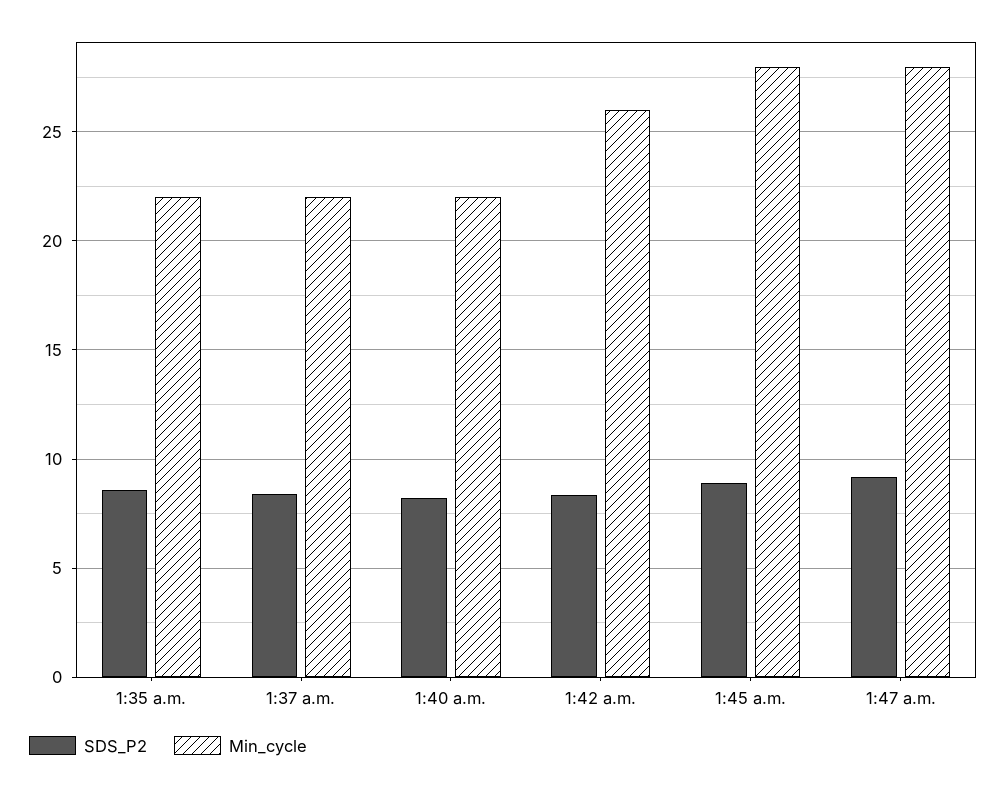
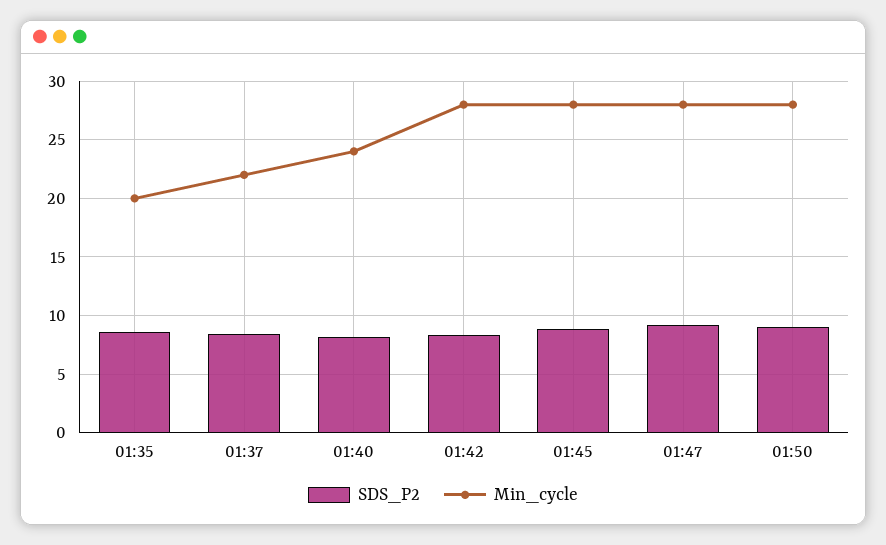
Min_cycle, 1:35 a.m.: 22 -> 20
Min_cycle, 1:40 a.m.: 22 -> 24
Min_cycle, 1:42 a.m.: 26 -> 28
SDS_P2, 01:50: none -> 9
Min_cycle, 01:50: none -> 28

